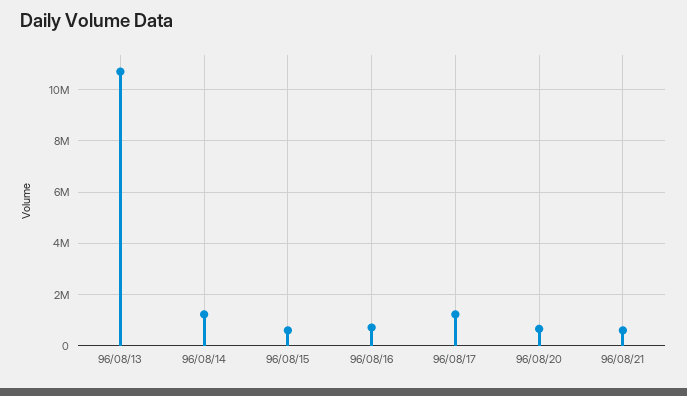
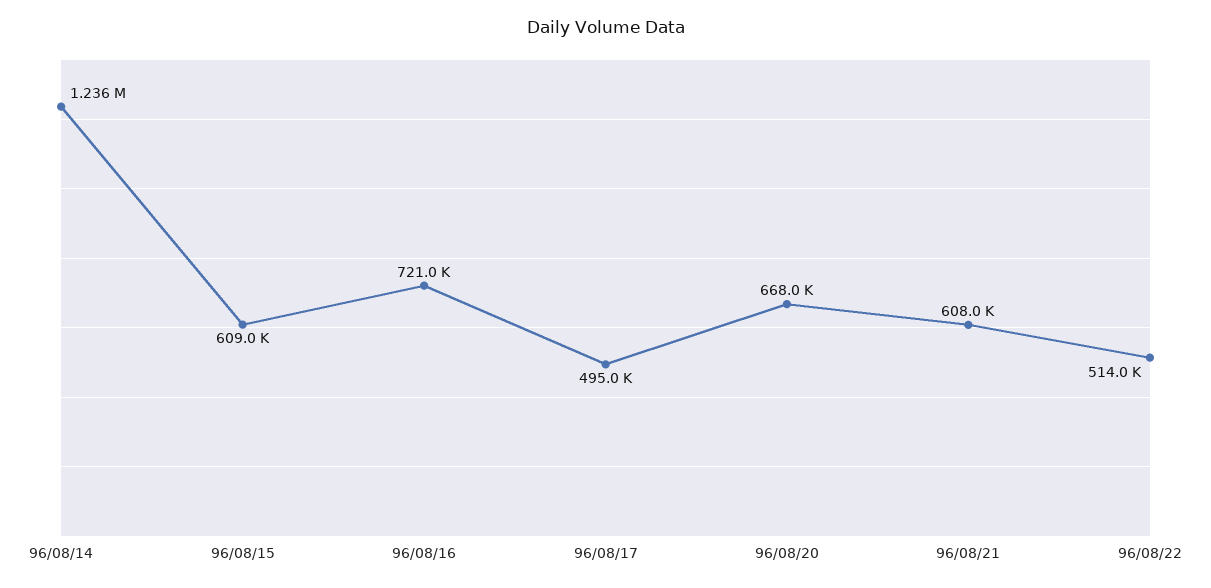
96/08/13: 10750000 -> none
96/08/17: 1250000 -> 495000
96/08/22: none -> 514000

